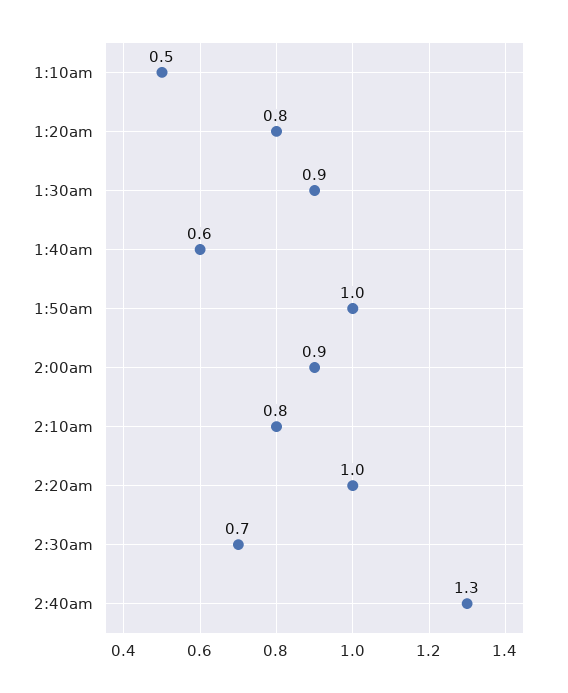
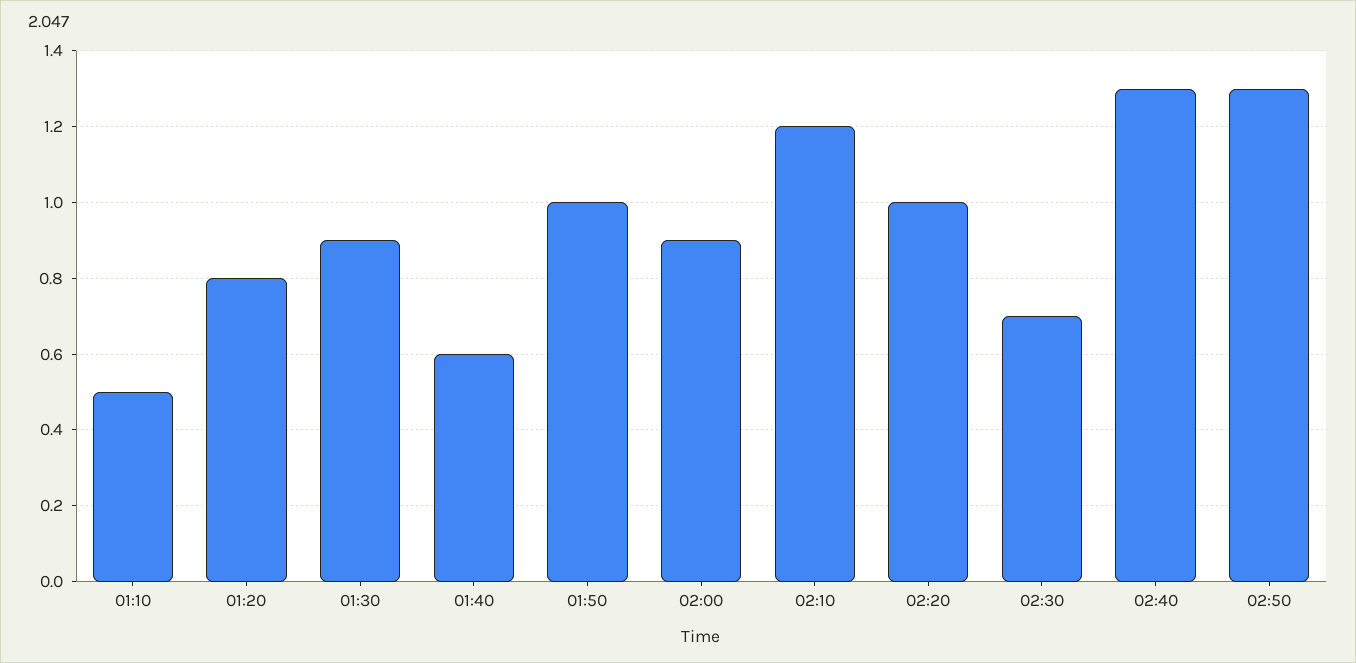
2:10am: 0.8 -> 1.2
02:50: none -> 1.3

